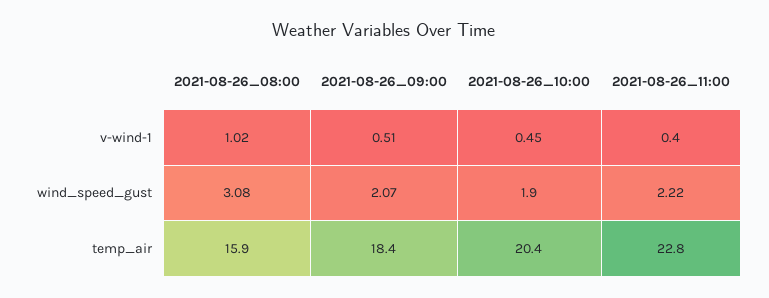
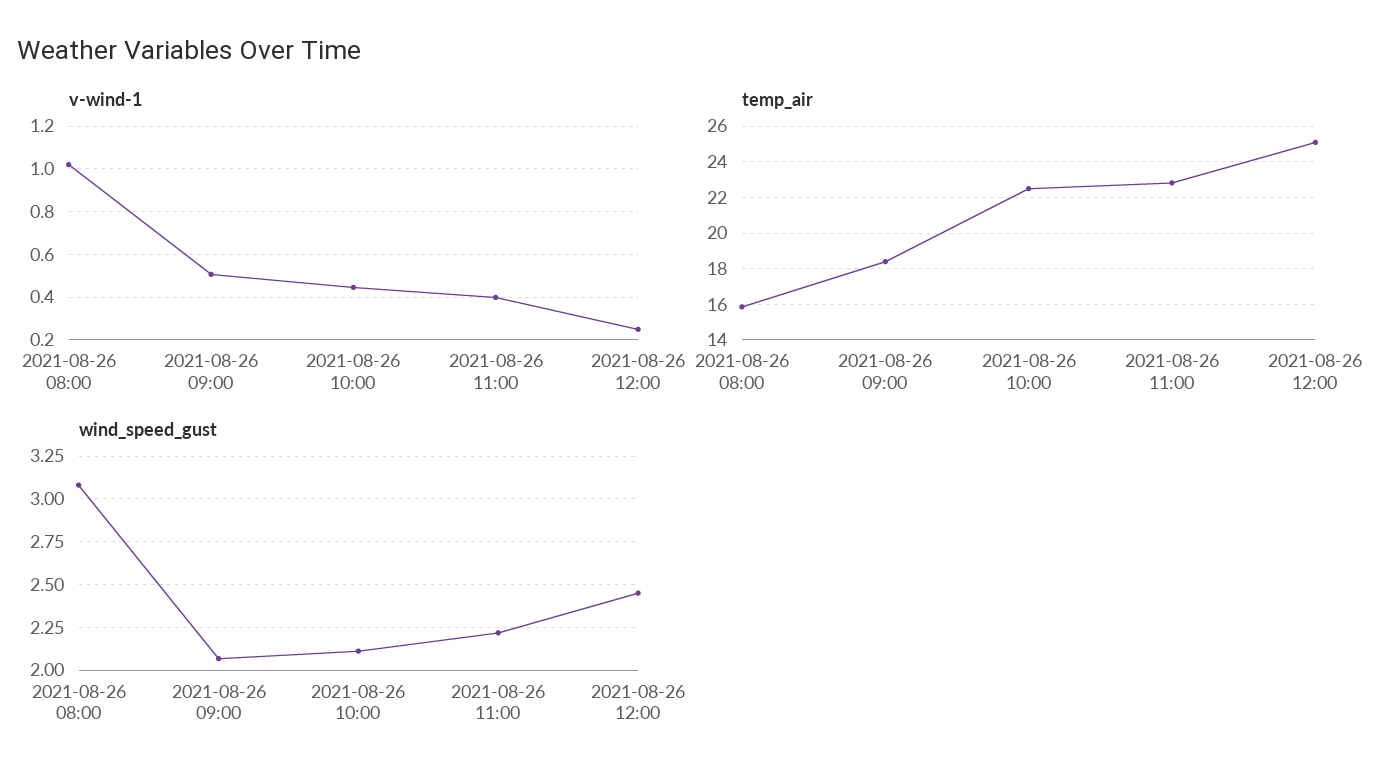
wind_speed_gust, 2021-08-26_10:00: 1.9 -> 2.1
temp_air, 2021-08-26_10:00: 20.4 -> 22.5
v-wind-1, 2021-08-26 12:00: none -> 0.25
temp_air, 2021-08-26 12:00: none -> 25
wind_speed_gust, 2021-08-26 12:00: none -> 2.45

